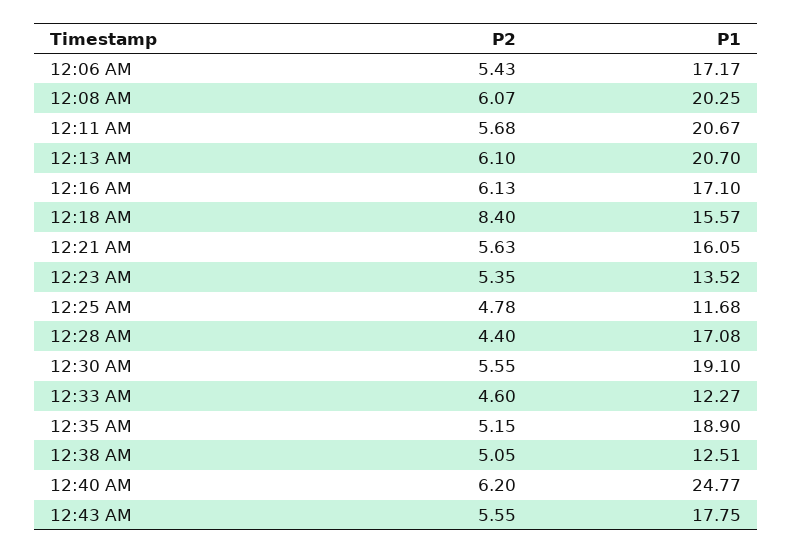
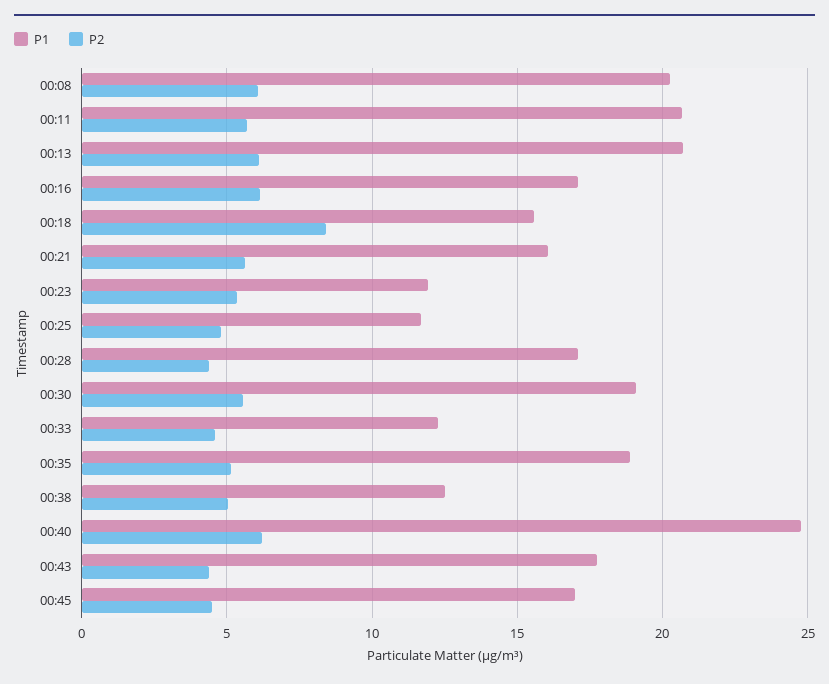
P2, 12:06 AM: 5.43 -> none
P1, 12:06 AM: 17.17 -> none
P1, 12:23 AM: 13.52 -> 12
P2, 12:43 AM: 5.55 -> 4.5
P1, 00:45: none -> 17
P2, 00:45: none -> 4.5

